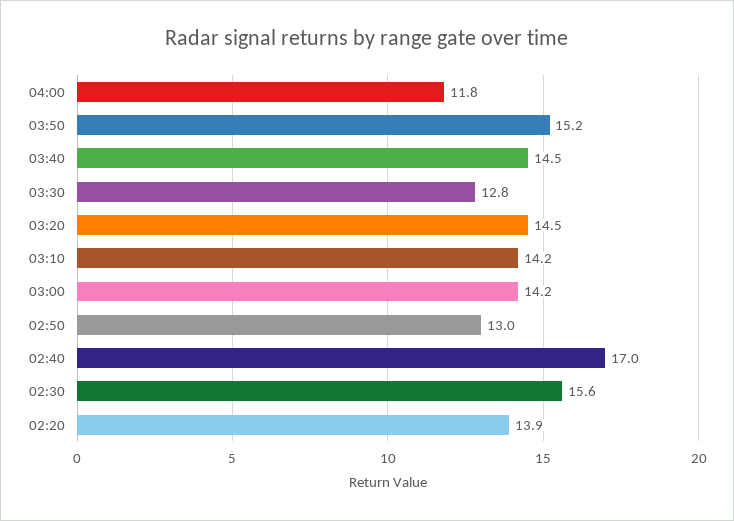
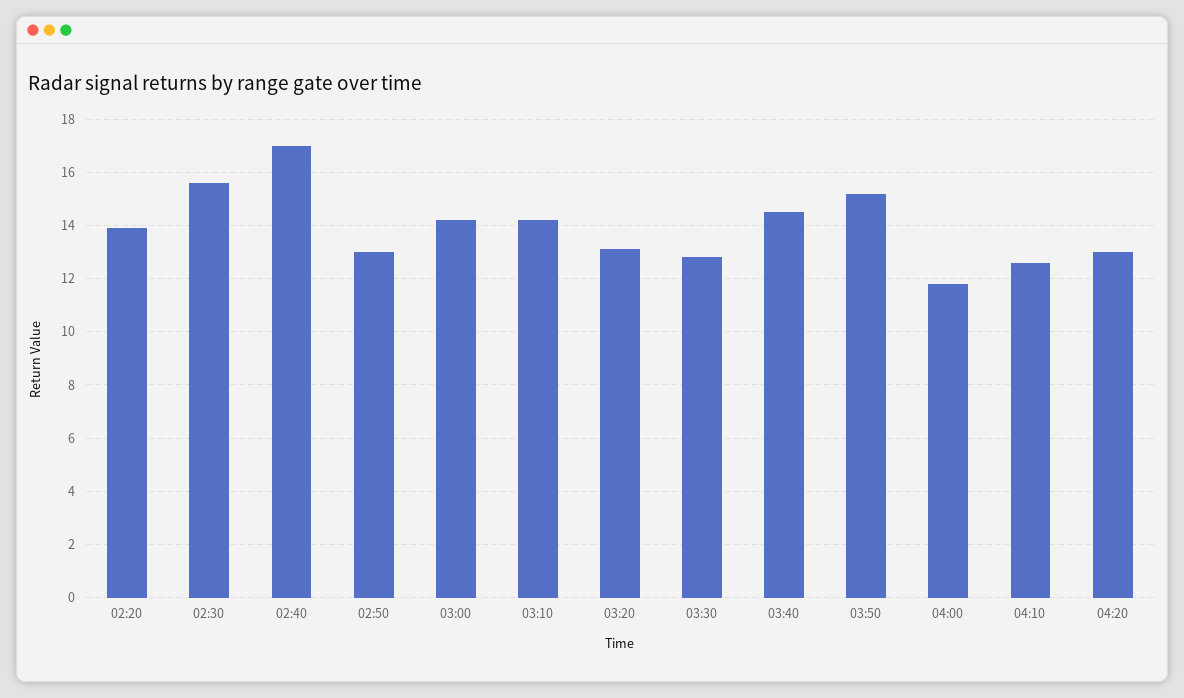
03:20: 14.5 -> 13
04:10: none -> 12.5
04:20: none -> 13

